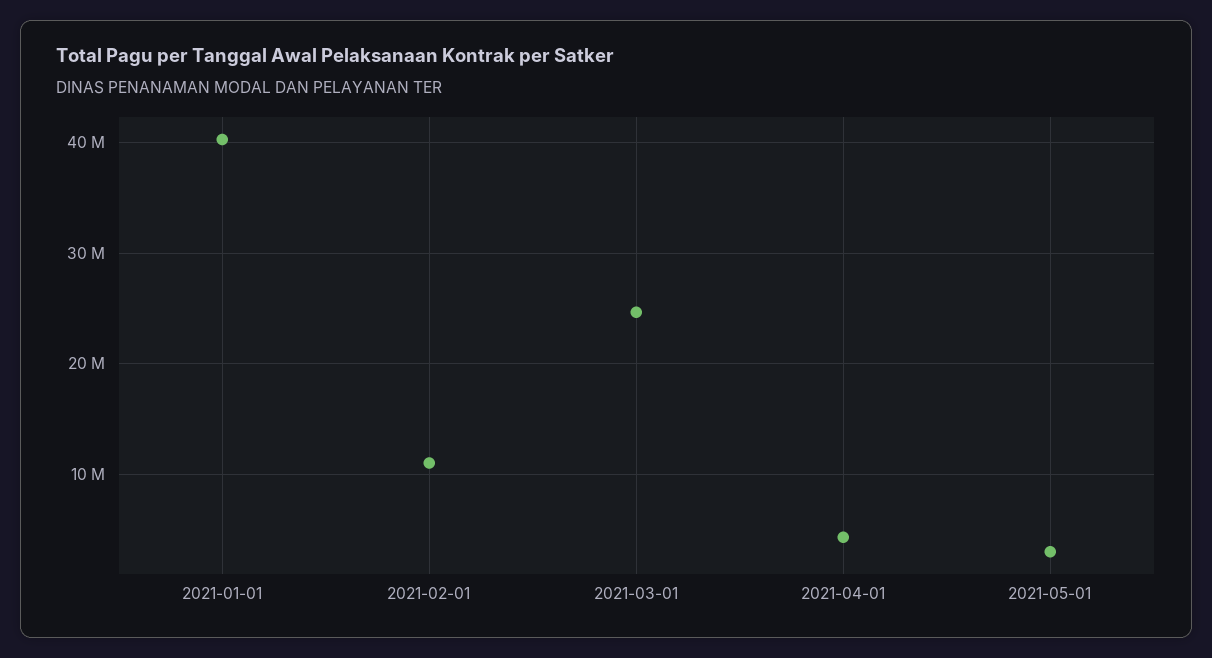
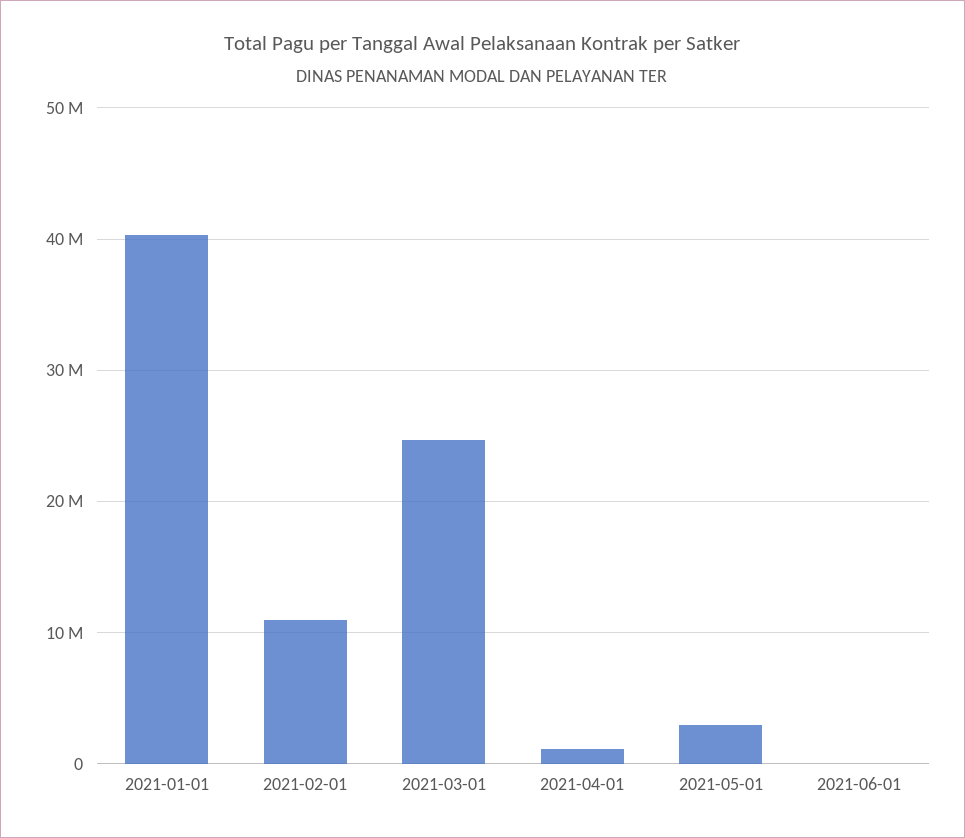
2021-04-01: 4000000 -> 1000000
2021-06-01: none -> 0

